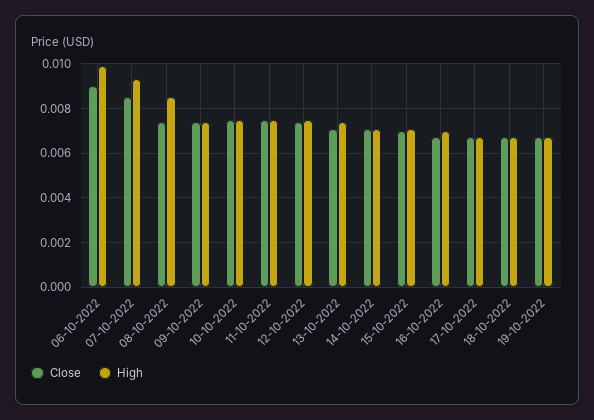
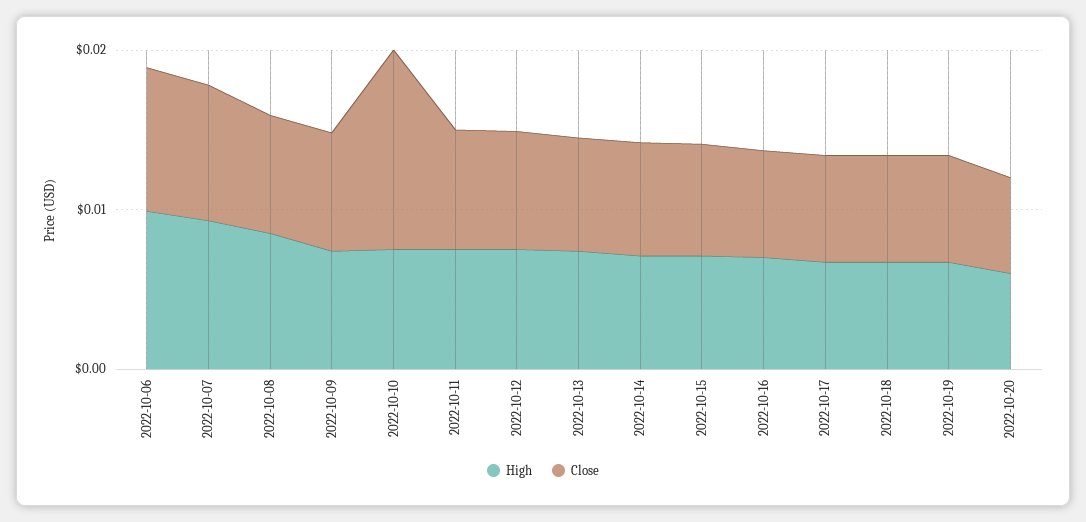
Close, 10-10-2022: 0.0075 -> 0.012
High, 2022-10-20: none -> 0.006
Close, 2022-10-20: none -> 0.006

